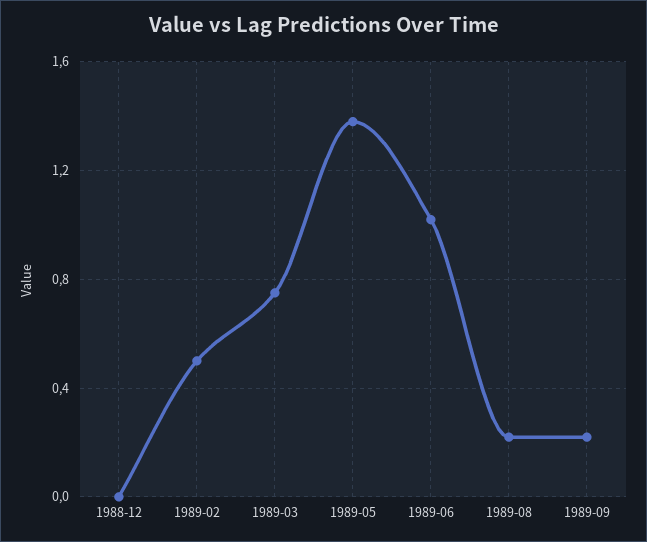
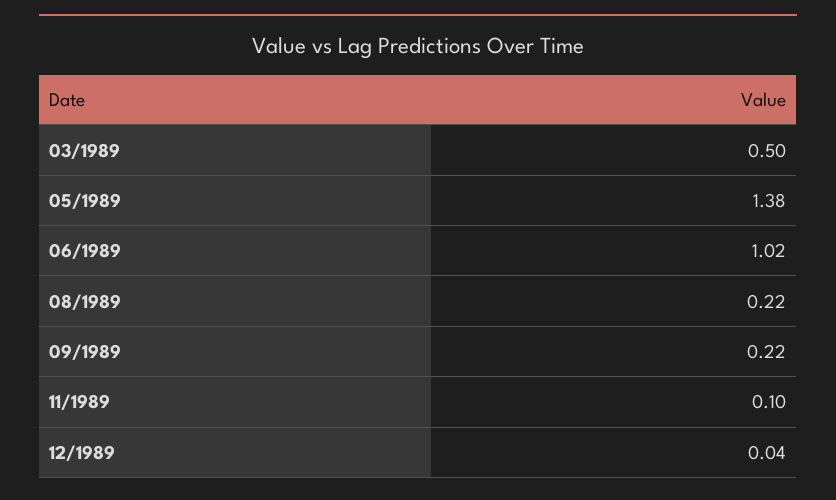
1988-12: 0 -> none
1989-02: 0.5 -> none
1989-03: 0.75 -> 0.5
11/1989: none -> 0.1
12/1989: none -> 0.04

